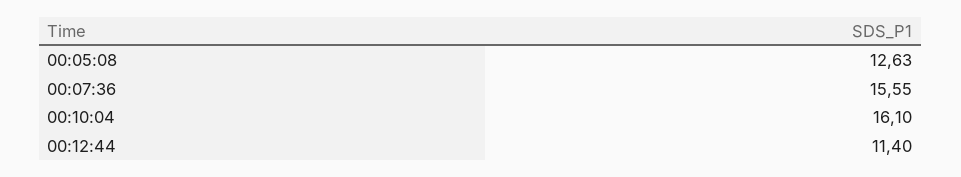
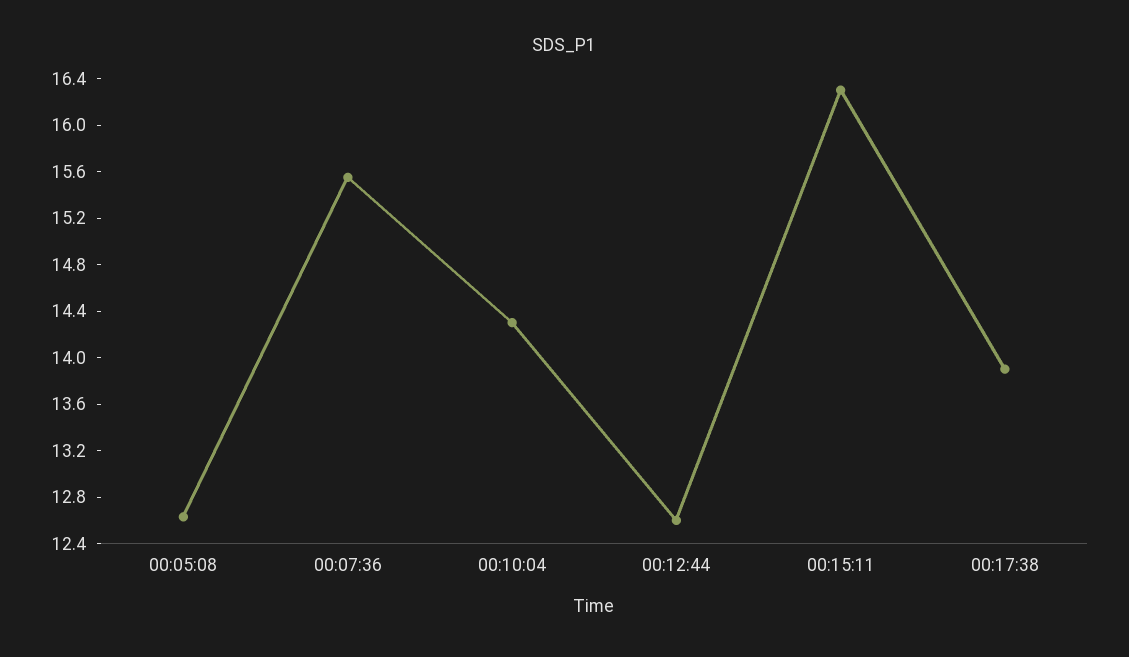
00:10:04: 16.1 -> 14.3
00:12:44: 11.4 -> 12.6
00:15:11: none -> 16.3
00:17:38: none -> 13.9

